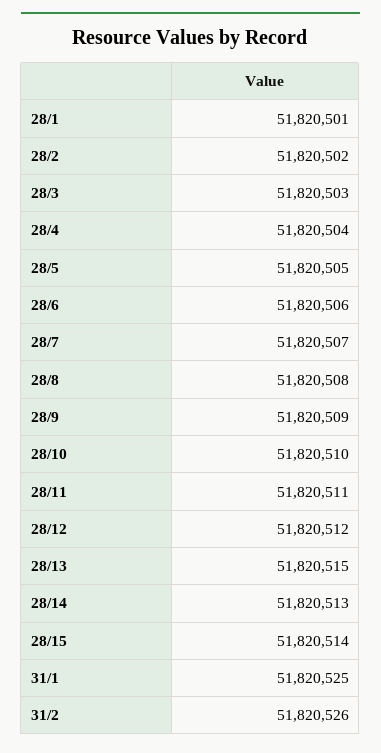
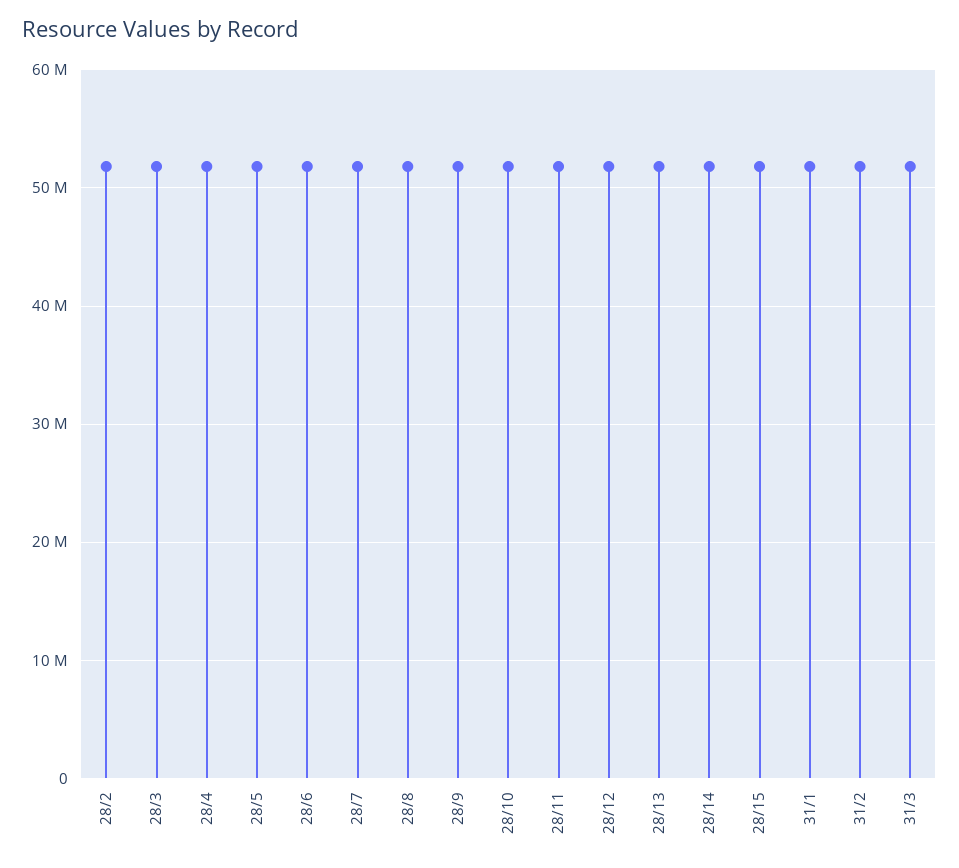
28/1: 51820501 -> none
31/3: none -> 52000000

